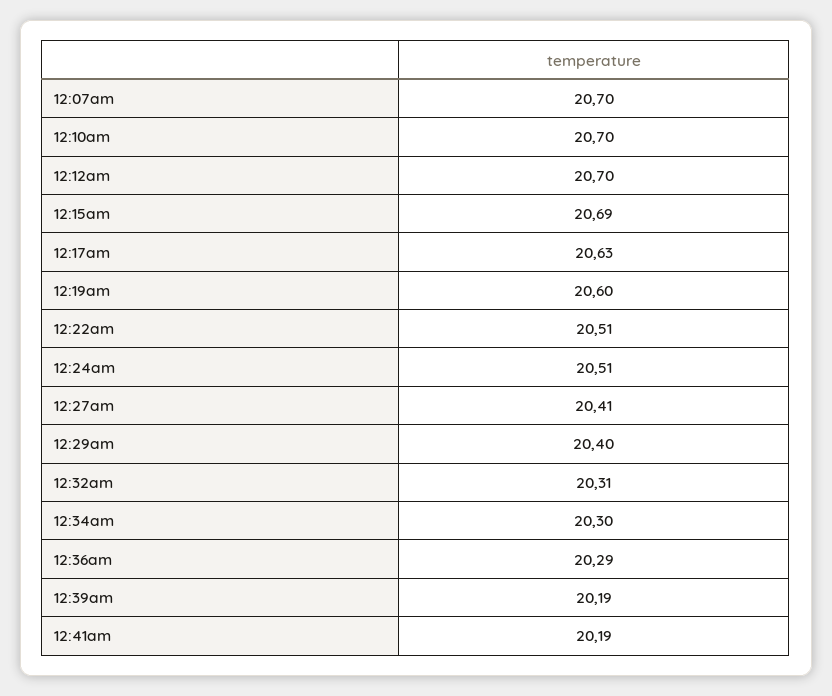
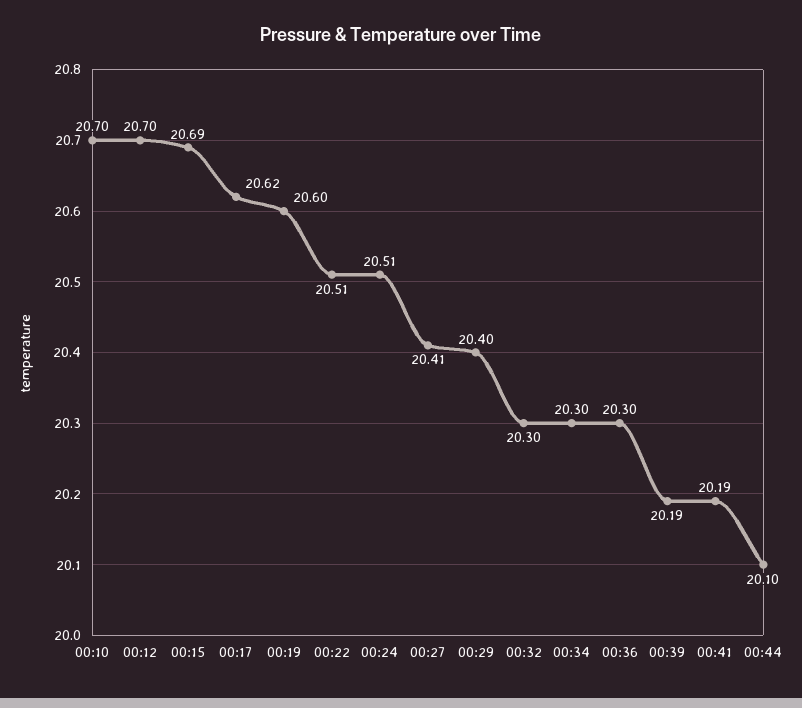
12:07am: 20.7 -> none
12:17am: 20.63 -> 20.62
12:32am: 20.31 -> 20.3
12:36am: 20.29 -> 20.3
00:44: none -> 20.1

